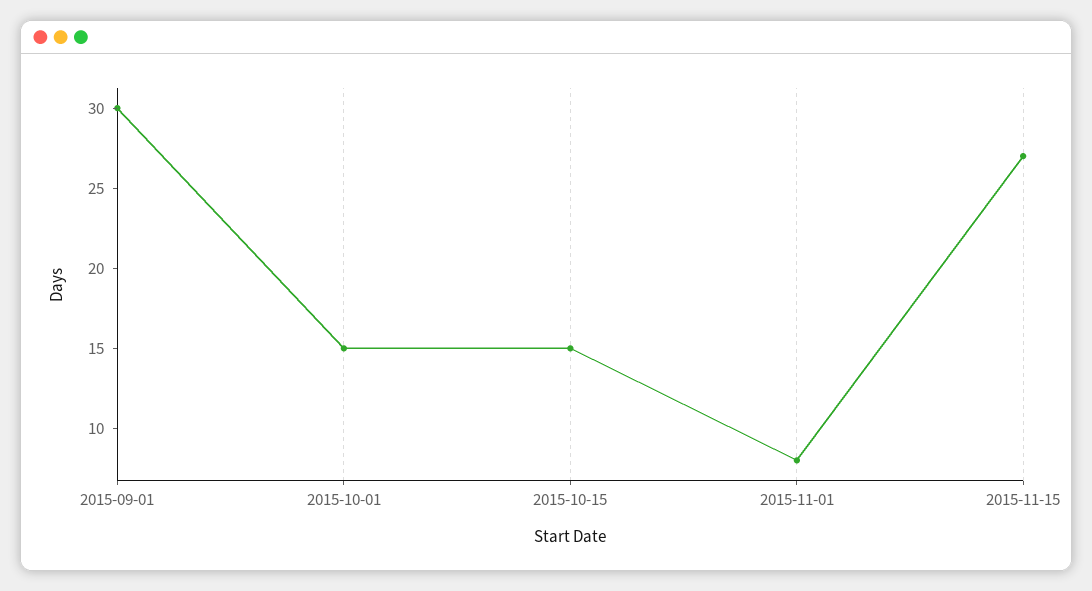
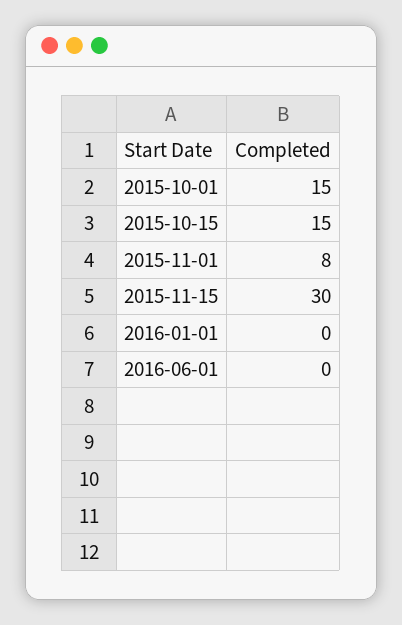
2015-09-01: 30 -> none
2015-11-15: 27 -> 30
2016-01-01: none -> 0
2016-06-01: none -> 0

